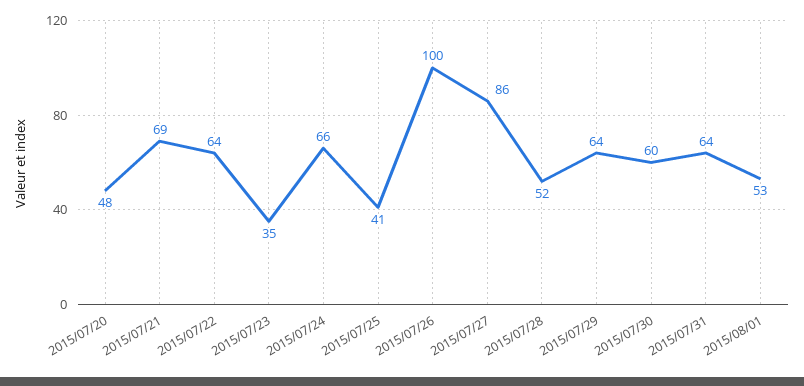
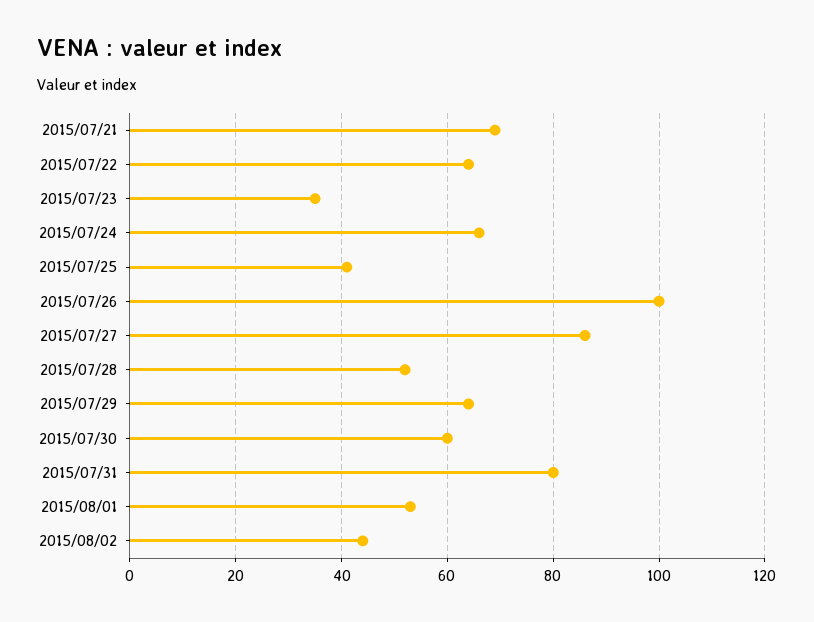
2015/07/20: 48 -> none
2015/07/31: 64 -> 80
2015/08/02: none -> 45

